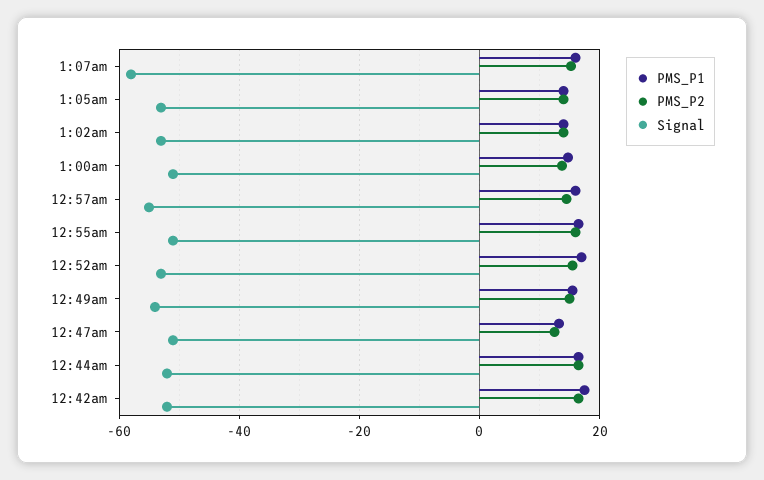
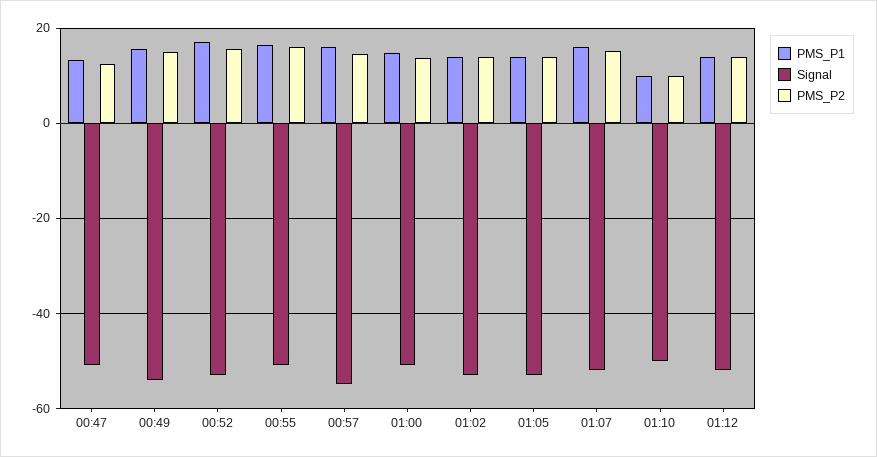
Signal, 1:07am: -58 -> -52
PMS_P1, 12:44am: 16 -> none
PMS_P2, 12:44am: 16 -> none
Signal, 12:44am: -52 -> none
PMS_P1, 12:42am: 18 -> none
PMS_P2, 12:42am: 16 -> none
Signal, 12:42am: -52 -> none
PMS_P1, 01:10: none -> 10
Signal, 01:10: none -> -50
PMS_P2, 01:10: none -> 10
PMS_P1, 01:12: none -> 14
Signal, 01:12: none -> -52
PMS_P2, 01:12: none -> 14

